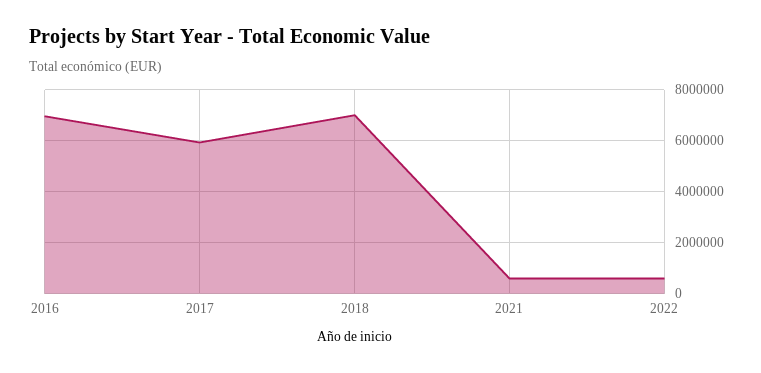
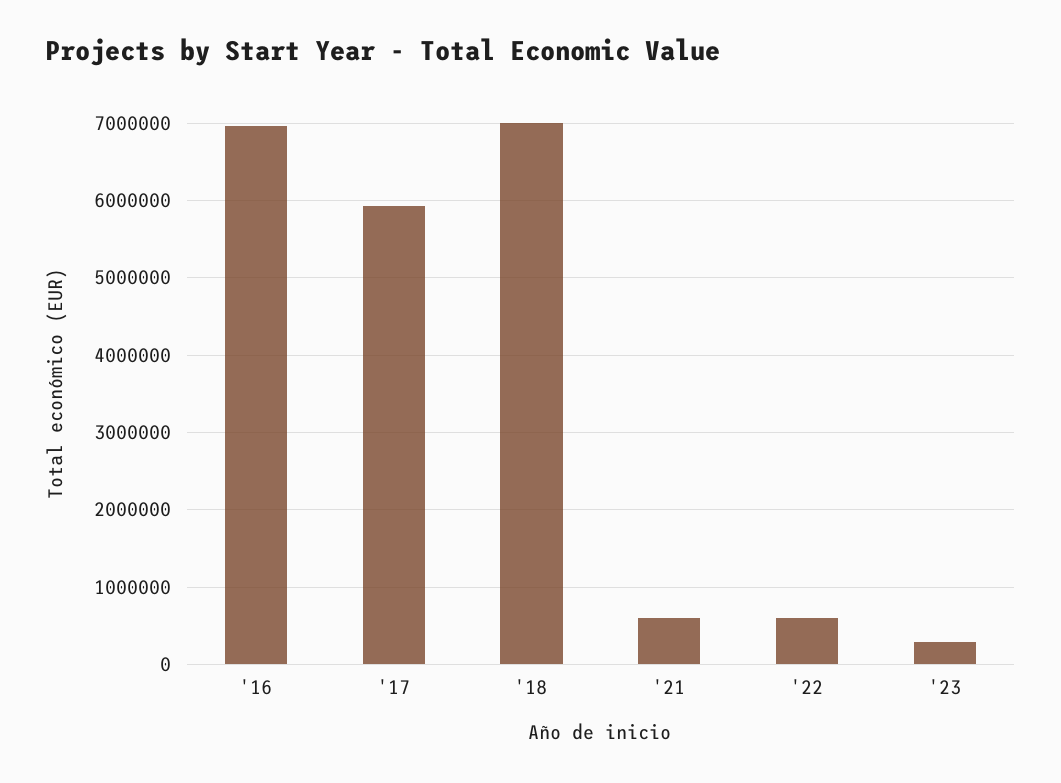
'23: none -> 300000

